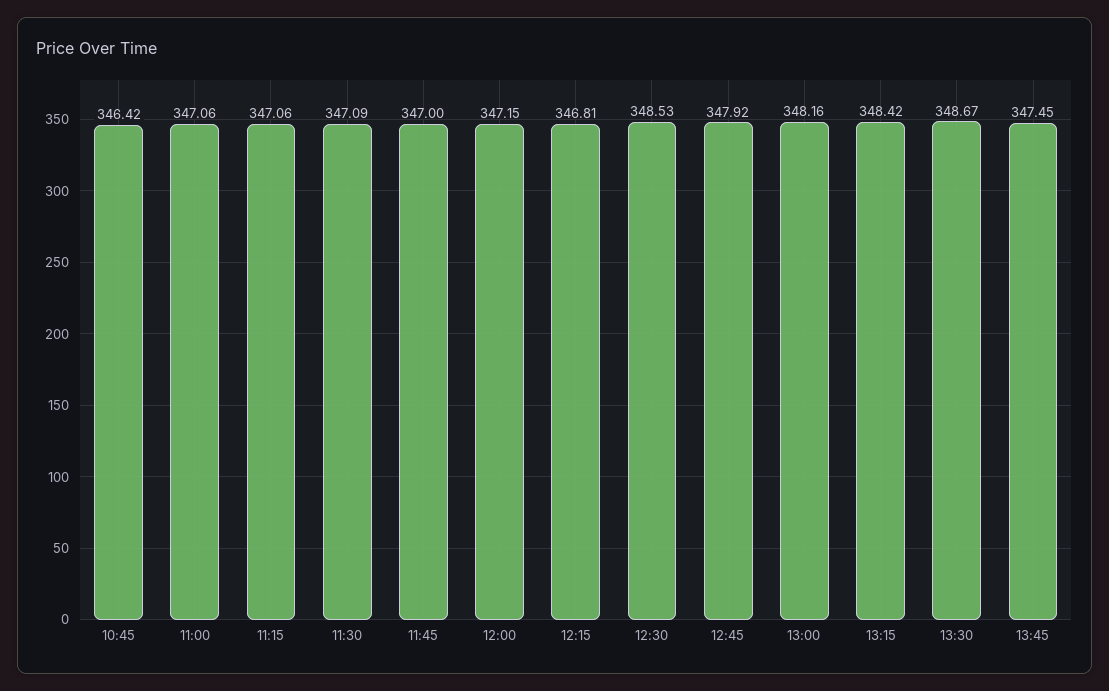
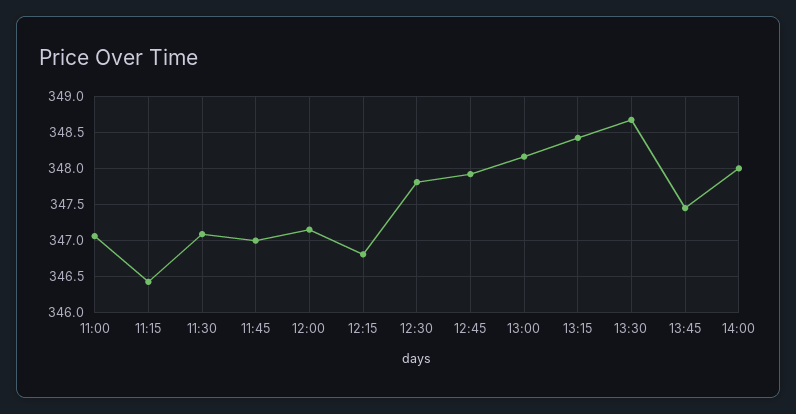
10:45: 346.42 -> none
11:15: 347.06 -> 346.4
12:30: 348.53 -> 347.8
14:00: none -> 348

